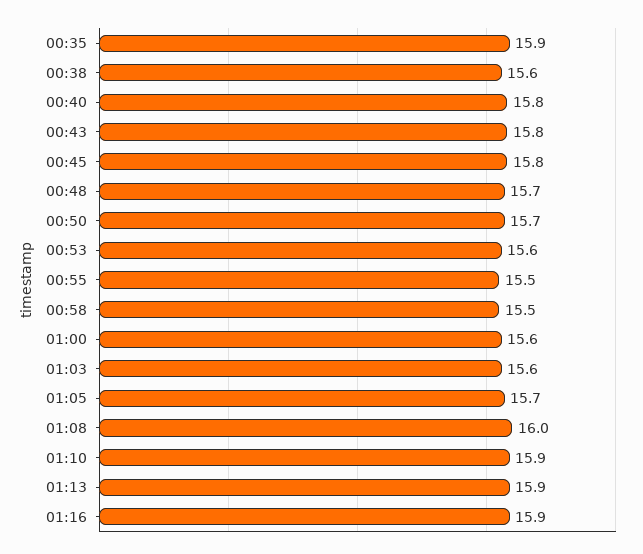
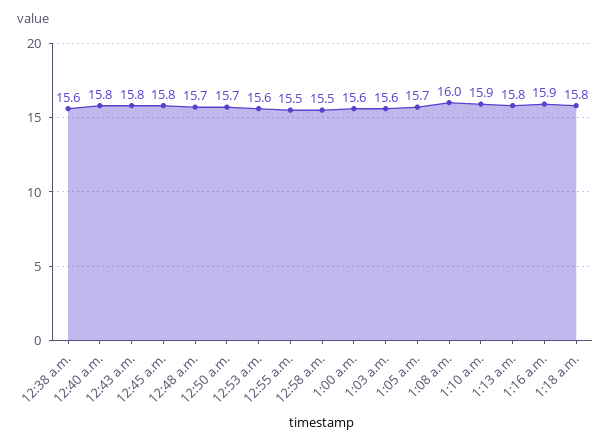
00:35: 15.9 -> none
01:13: 15.9 -> 15.8
1:18 a.m.: none -> 15.8

